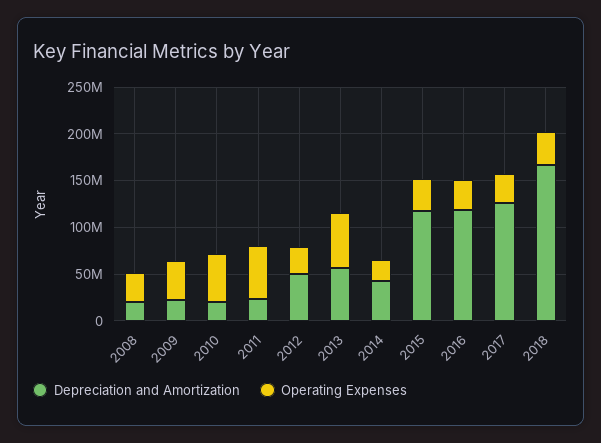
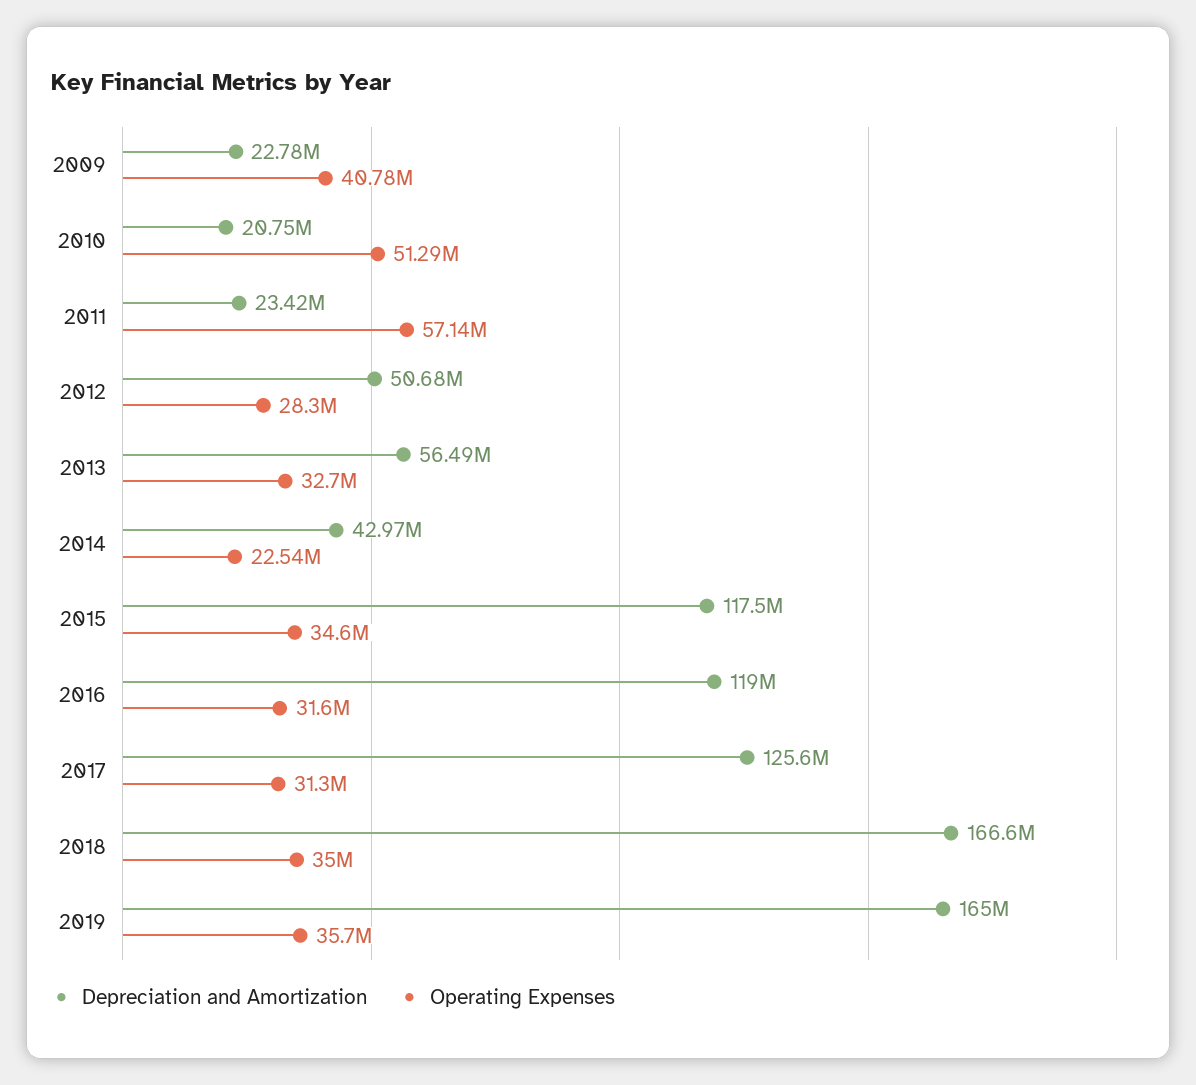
Depreciation and Amortization, 2008: 20000000 -> none
Operating Expenses, 2008: 30000000 -> none
Operating Expenses, 2013: 60000000 -> 32700000
Depreciation and Amortization, 2019: none -> 165000000
Operating Expenses, 2019: none -> 35700000

